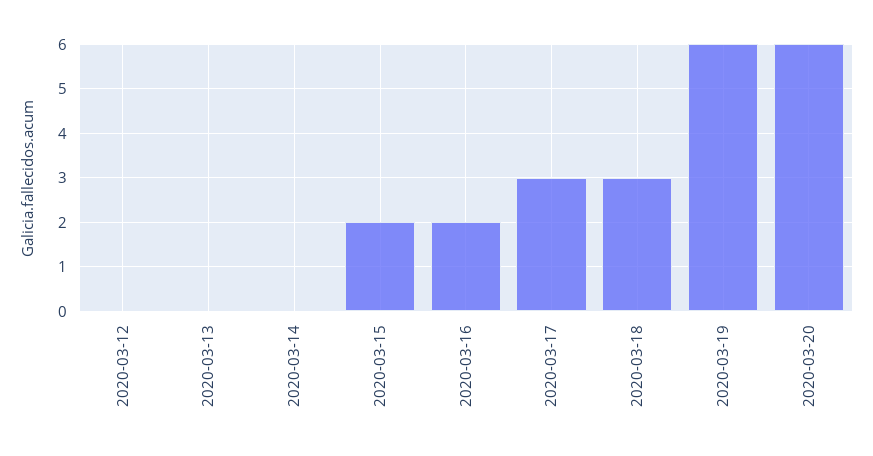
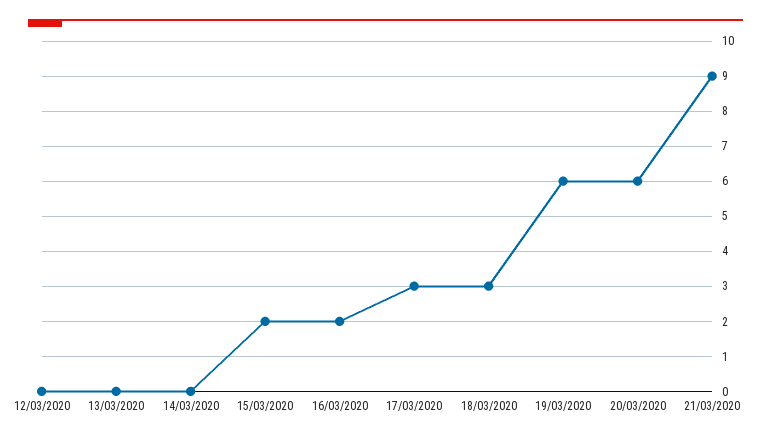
21/03/2020: none -> 9

